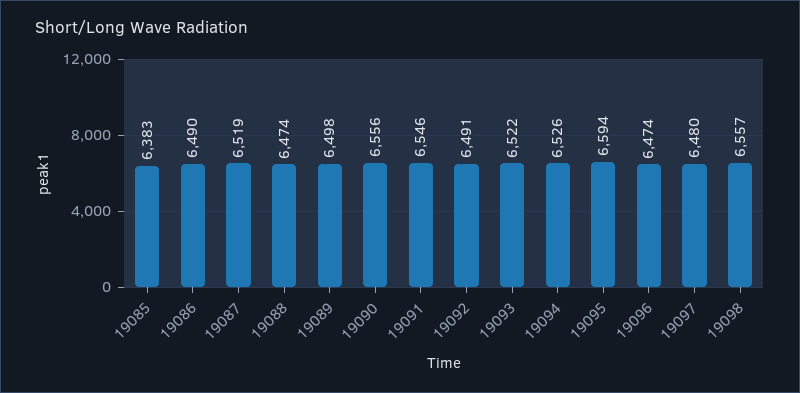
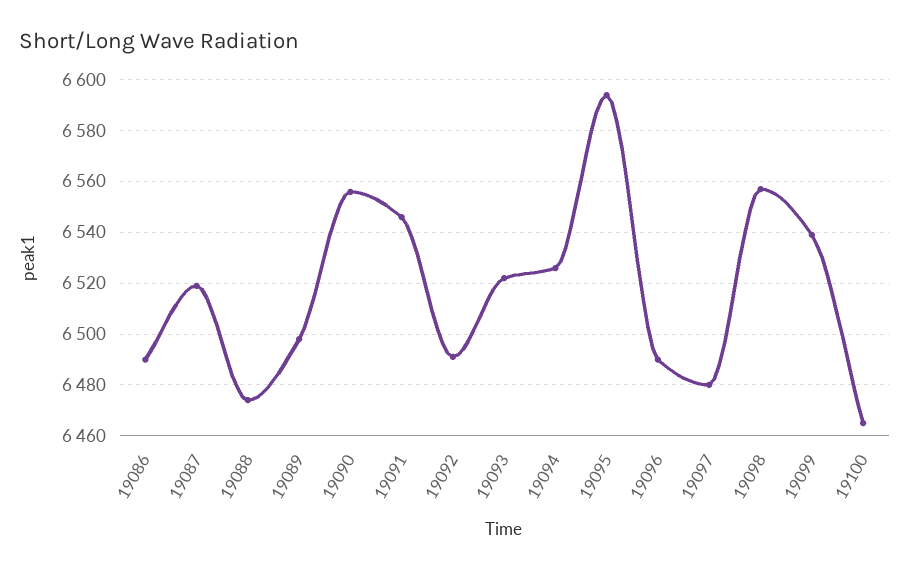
19085: 6383 -> none
19096: 6474 -> 6490
19099: none -> 6540
19100: none -> 6465

